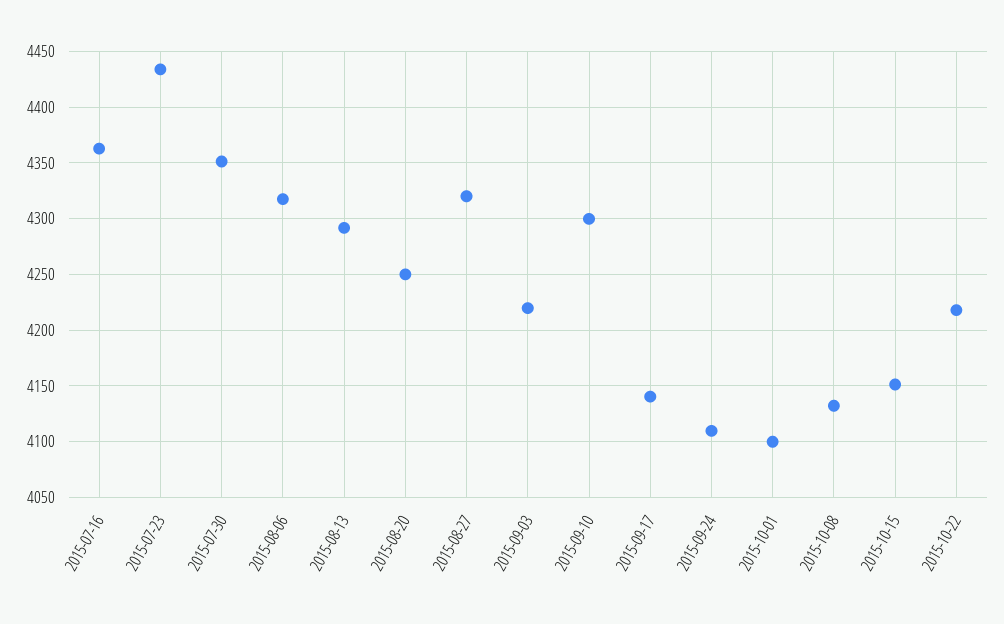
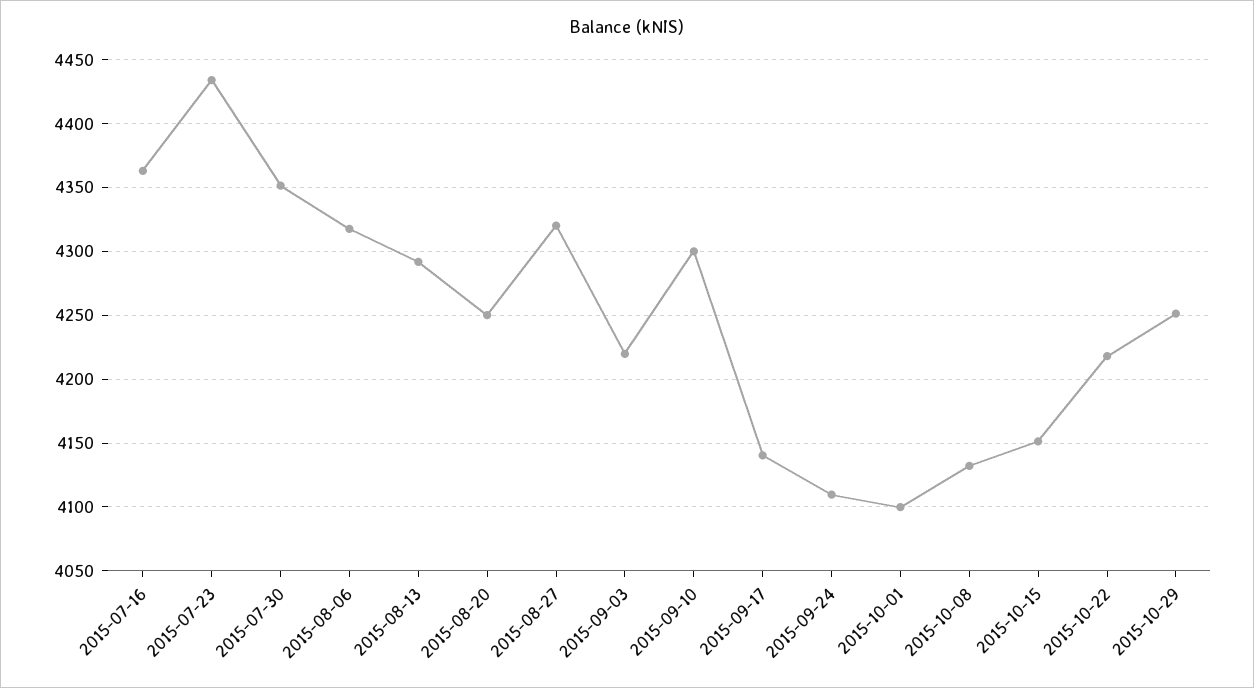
2015-10-29: none -> 4250

